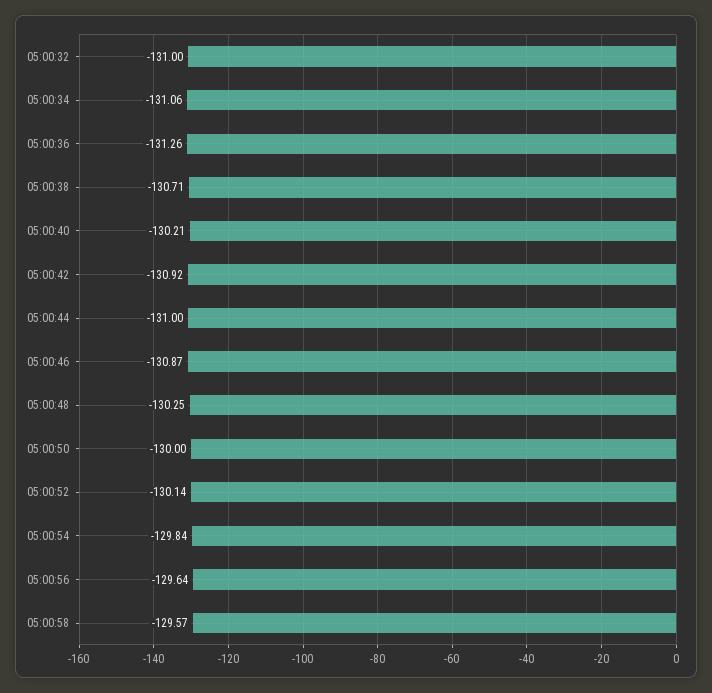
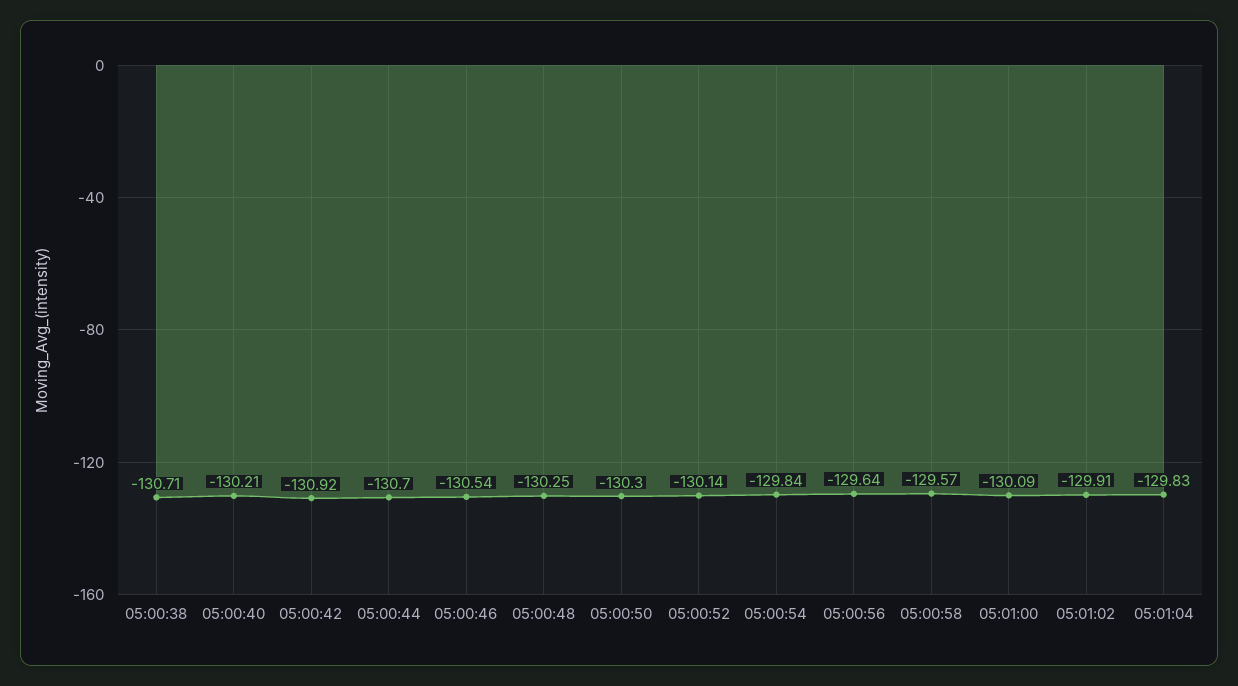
05:00:32: -131 -> none
05:00:34: -131.06 -> none
05:00:36: -131.26 -> none
05:00:44: -131 -> -130.7
05:00:46: -130.87 -> -130.54
05:00:50: -130 -> -130.3
05:01:00: none -> -130.09
05:01:02: none -> -129.91
05:01:04: none -> -129.83

